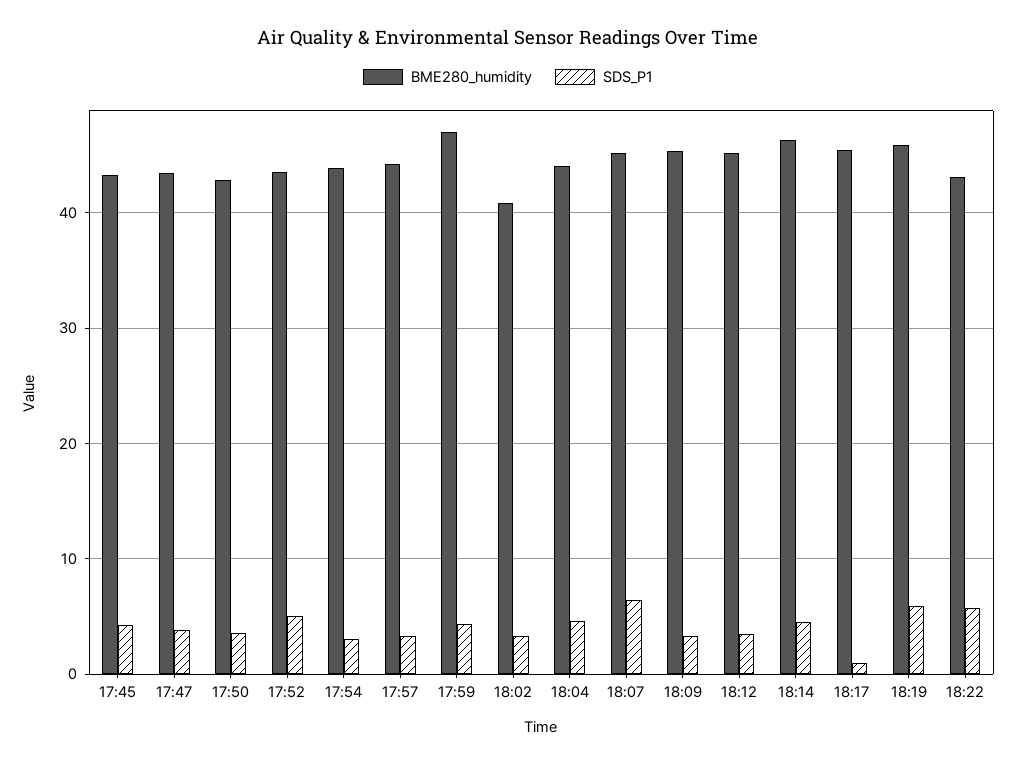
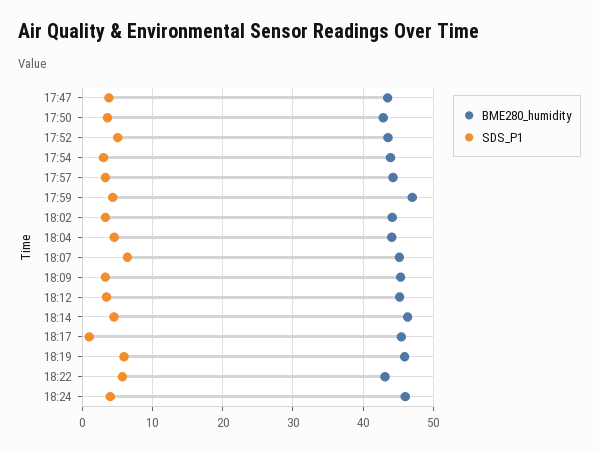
BME280_humidity, 17:45: 43 -> none
SDS_P1, 17:45: 4 -> none
BME280_humidity, 18:02: 41 -> 44
BME280_humidity, 18:24: none -> 46
SDS_P1, 18:24: none -> 4

